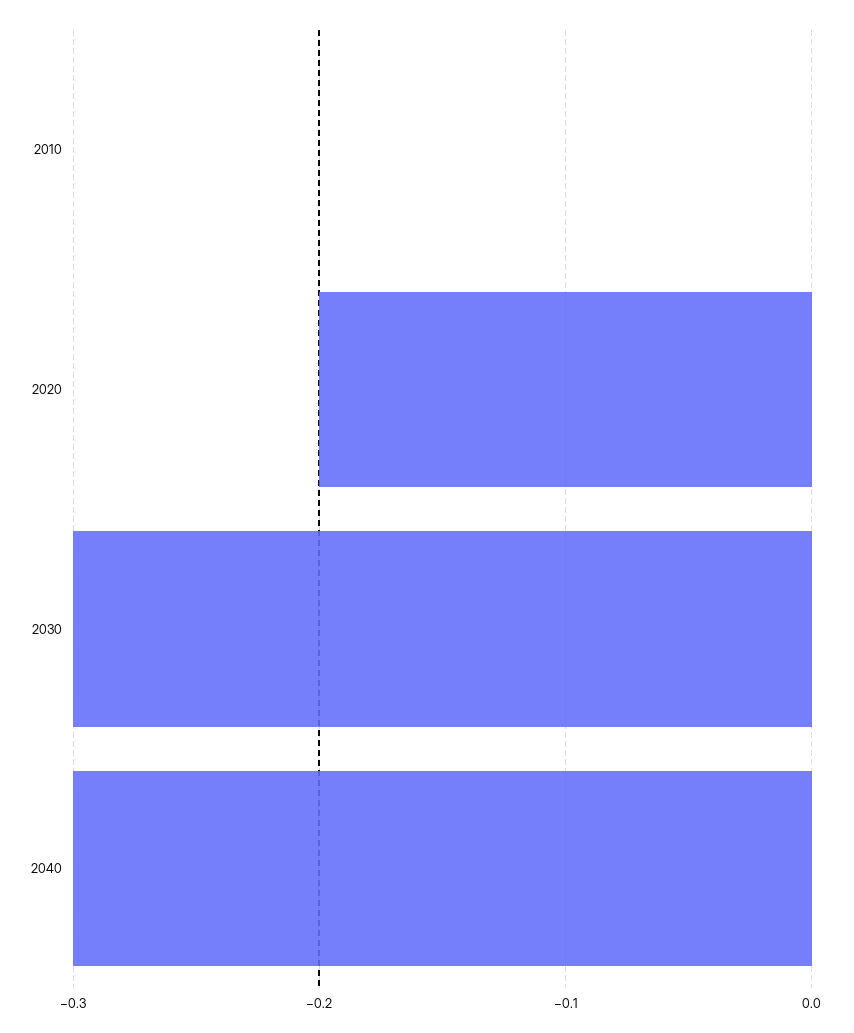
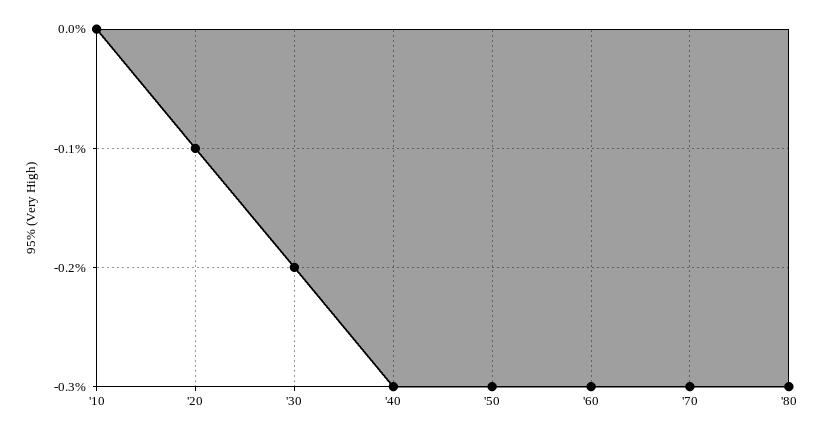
2020: -0.2 -> -0.1
2030: -0.3 -> -0.2
'50: none -> -0.3
'60: none -> -0.3
'70: none -> -0.3
'80: none -> -0.3

